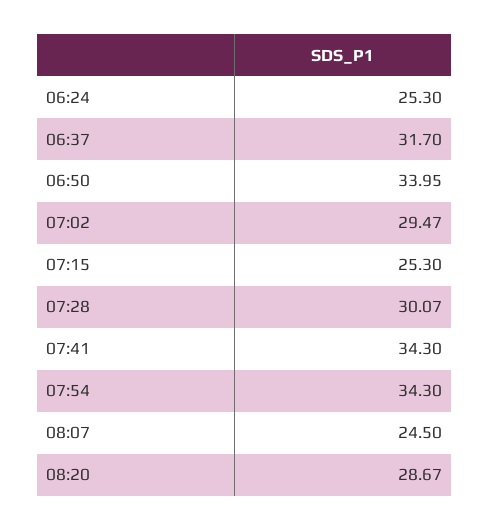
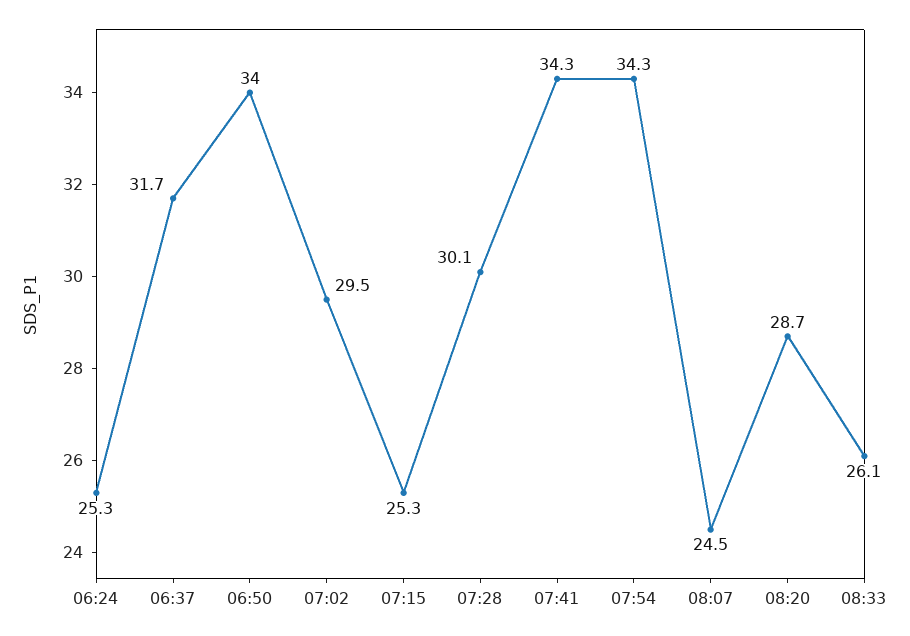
08:33: none -> 26.1

